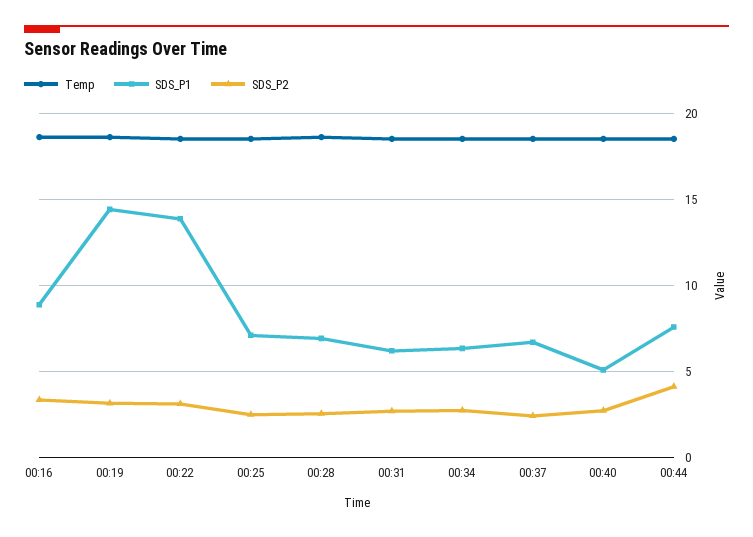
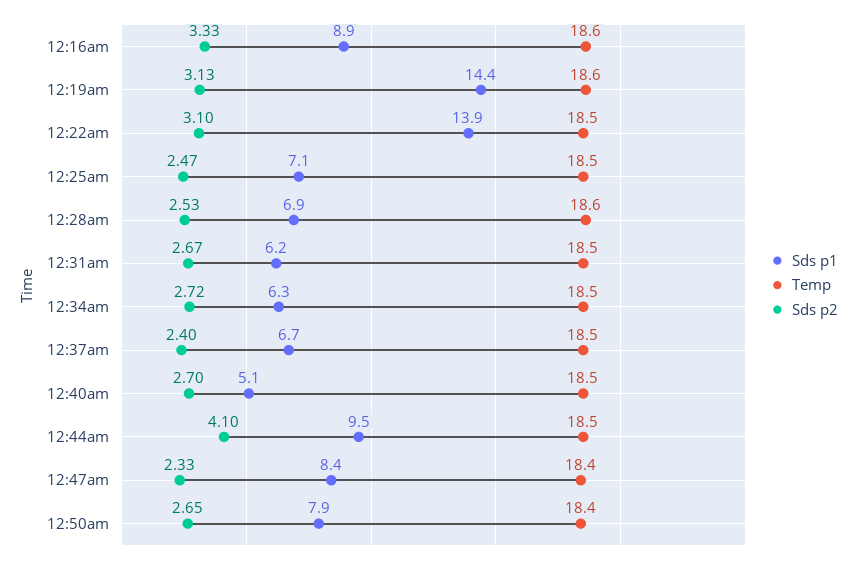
SDS_P1, 00:44: 7.5 -> 9.5
SDS_P1, 12:47am: none -> 8.4
Temp, 12:47am: none -> 18.4
SDS_P2, 12:47am: none -> 2.33
SDS_P1, 12:50am: none -> 7.9
Temp, 12:50am: none -> 18.4
SDS_P2, 12:50am: none -> 2.65

